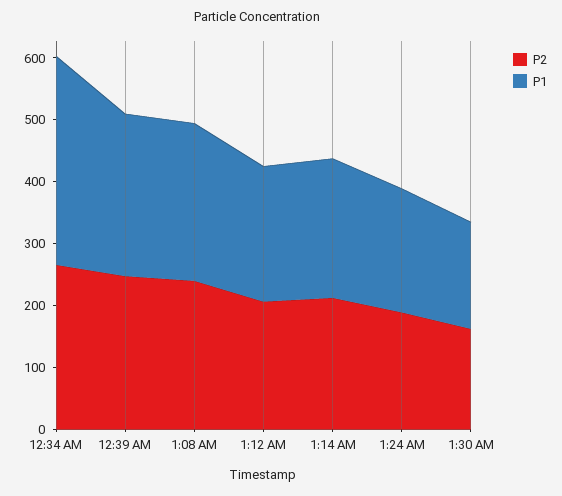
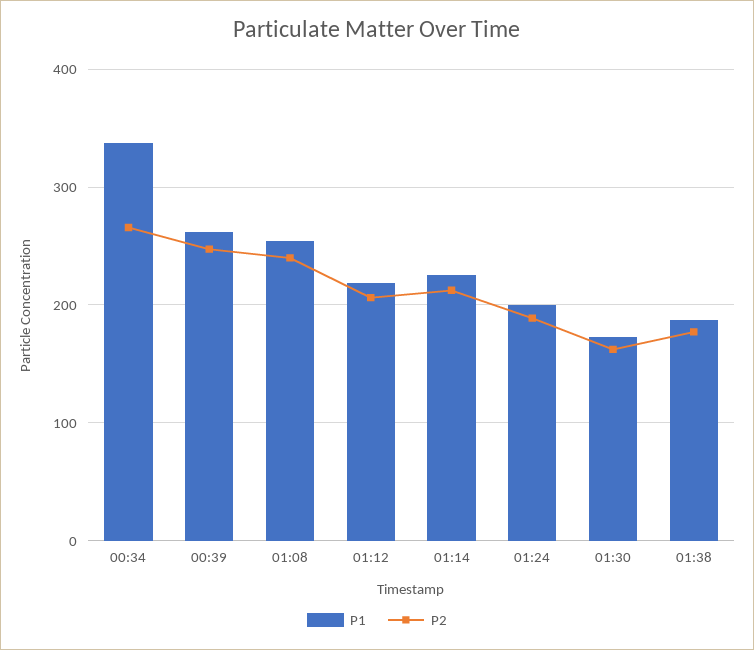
P1, 01:38: none -> 190
P2, 01:38: none -> 180

